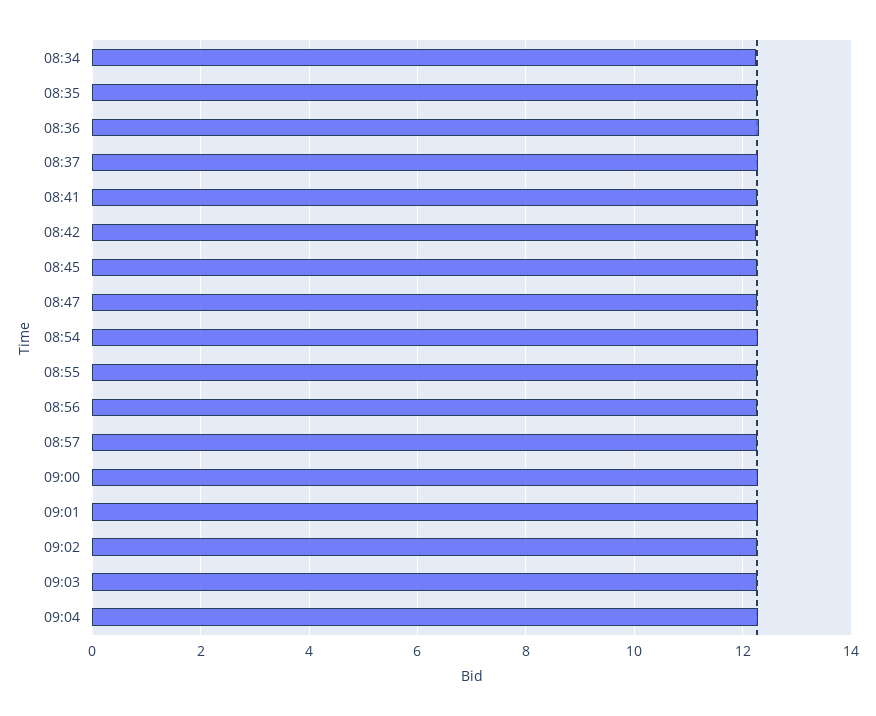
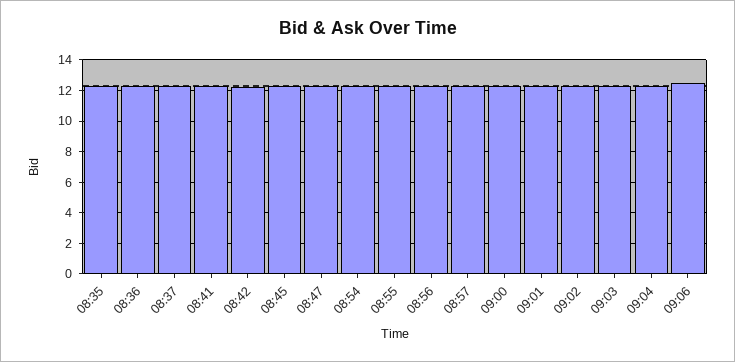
08:34: 12.2 -> none
09:06: none -> 12.5

